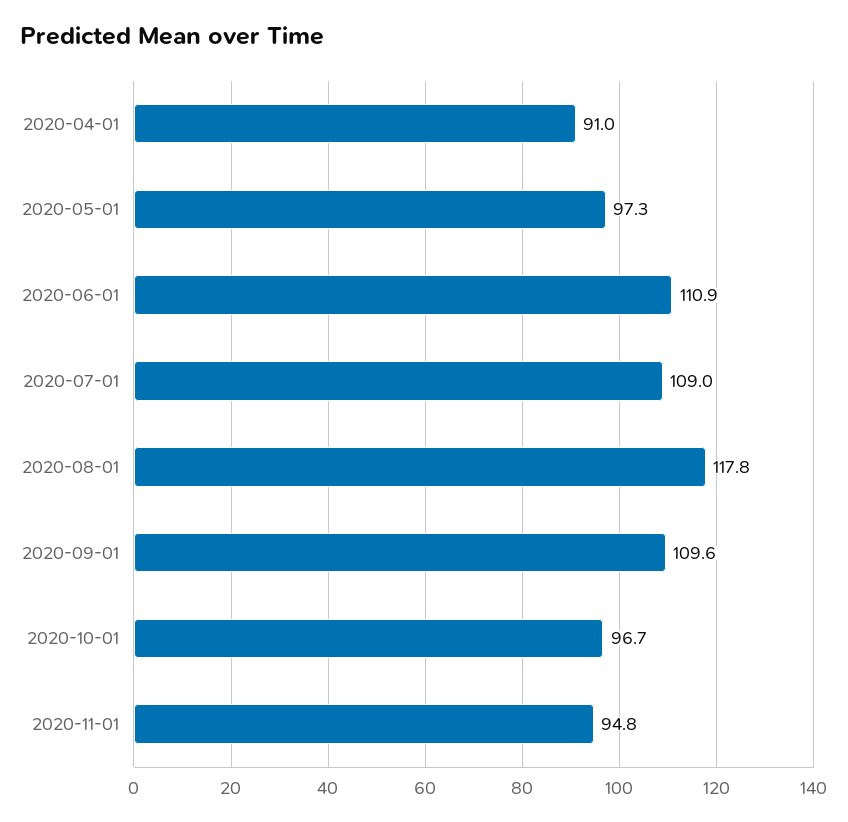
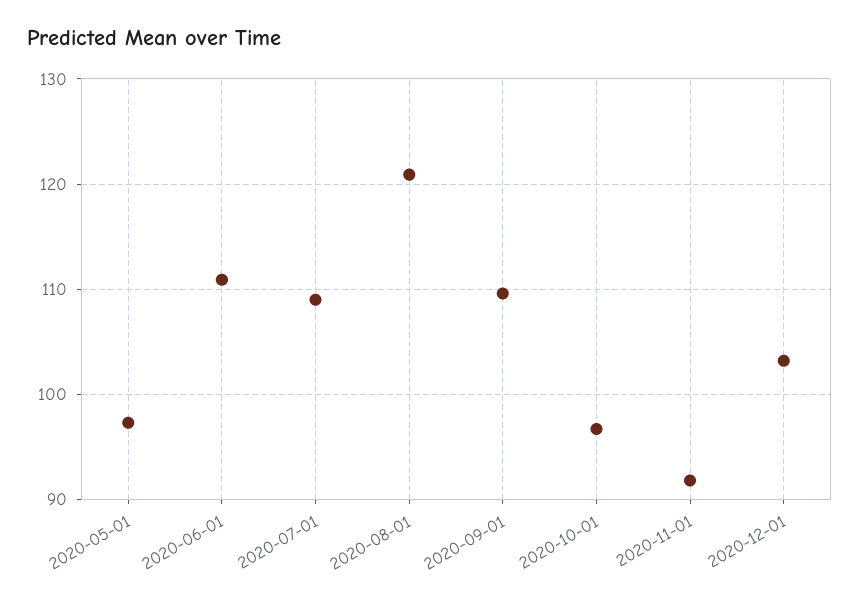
2020-04-01: 91 -> none
2020-08-01: 117.8 -> 121
2020-11-01: 94.8 -> 92
2020-12-01: none -> 103

